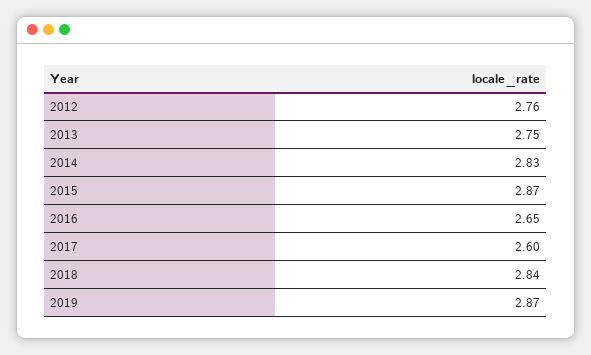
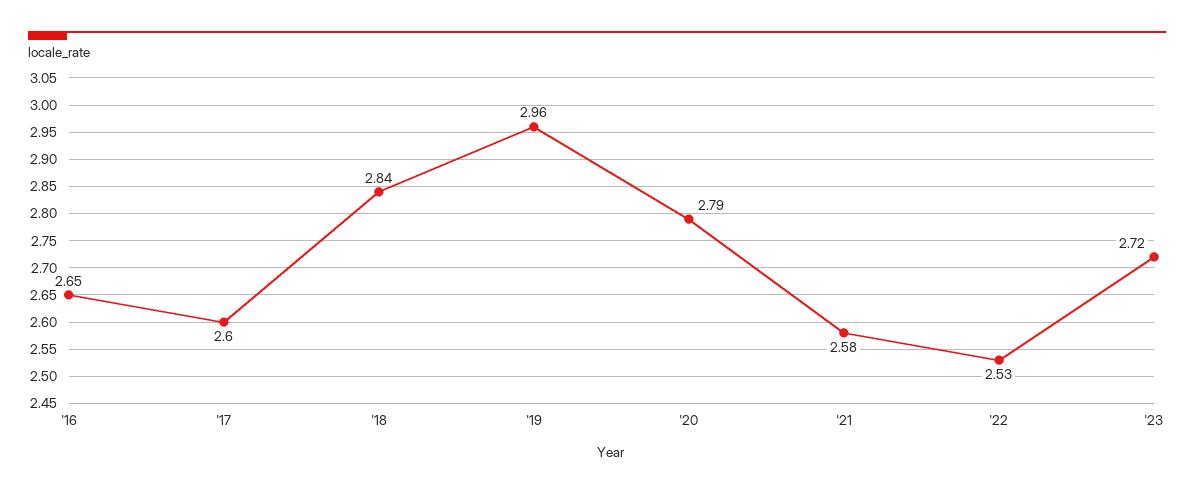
2012: 2.76 -> none
2013: 2.75 -> none
2014: 2.83 -> none
2015: 2.87 -> none
2019: 2.87 -> 2.96
'20: none -> 2.79
'21: none -> 2.58
'22: none -> 2.53
'23: none -> 2.72

